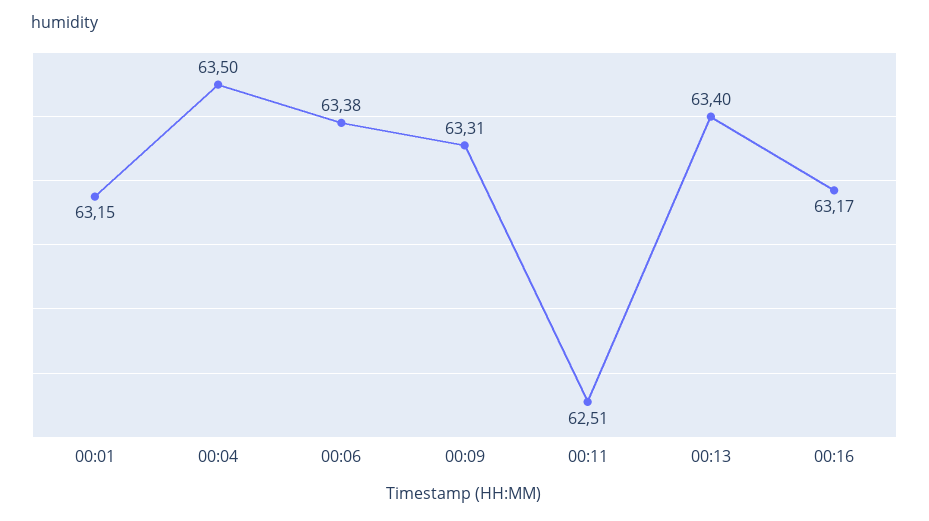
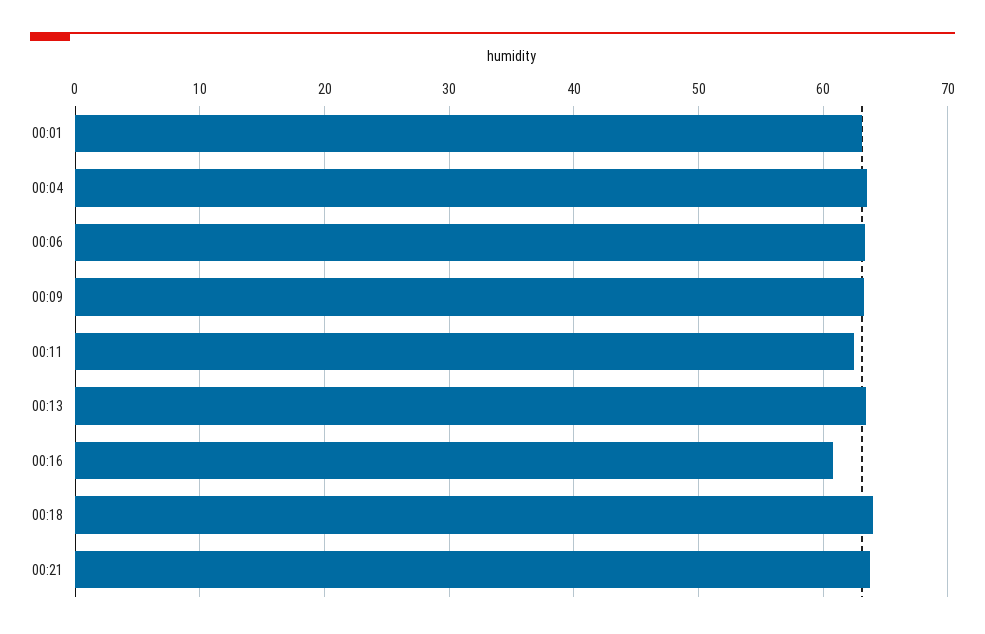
00:16: 63.17 -> 61
00:18: none -> 64
00:21: none -> 64

